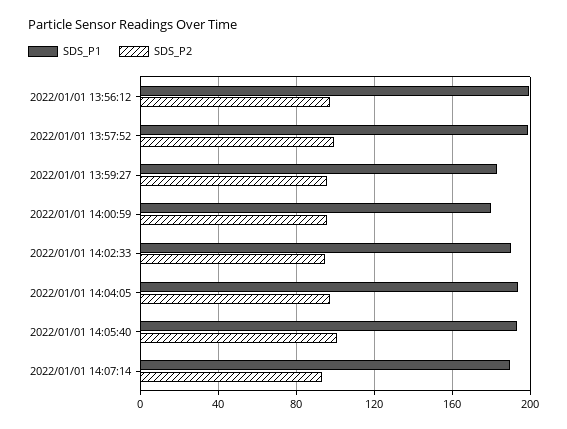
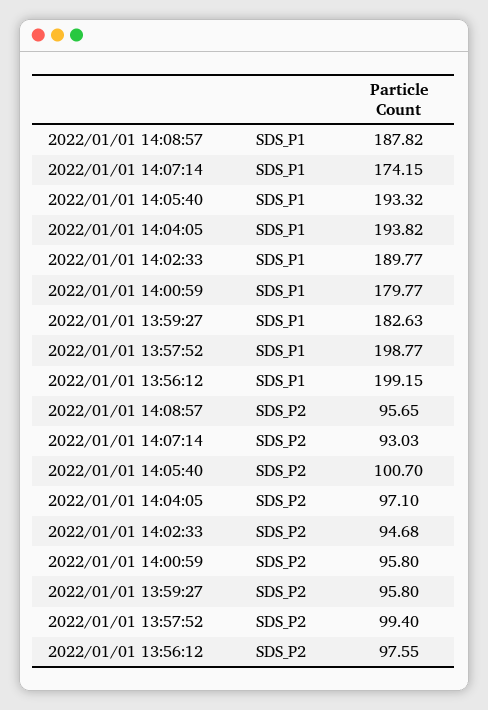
SDS_P1, 2022/01/01 14:07:14: 190 -> 174.15
SDS_P1, 2022/01/01 14:08:57: none -> 187.82
SDS_P2, 2022/01/01 14:08:57: none -> 95.65

